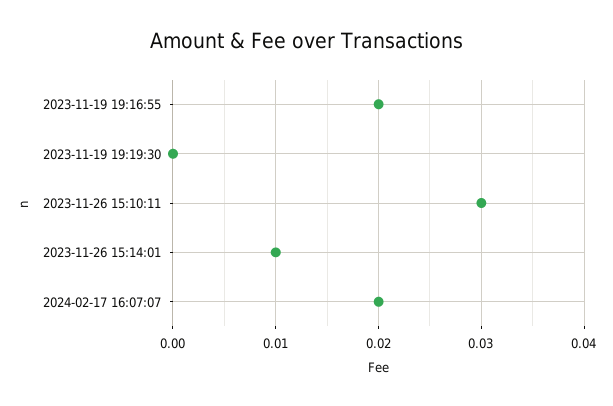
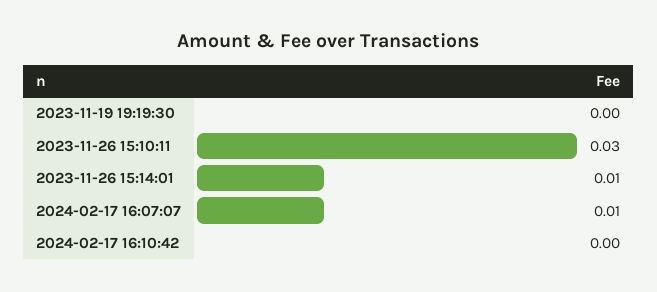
2023-11-19 19:16:55: 0.02 -> none
2024-02-17 16:07:07: 0.02 -> 0.01
2024-02-17 16:10:42: none -> 0

